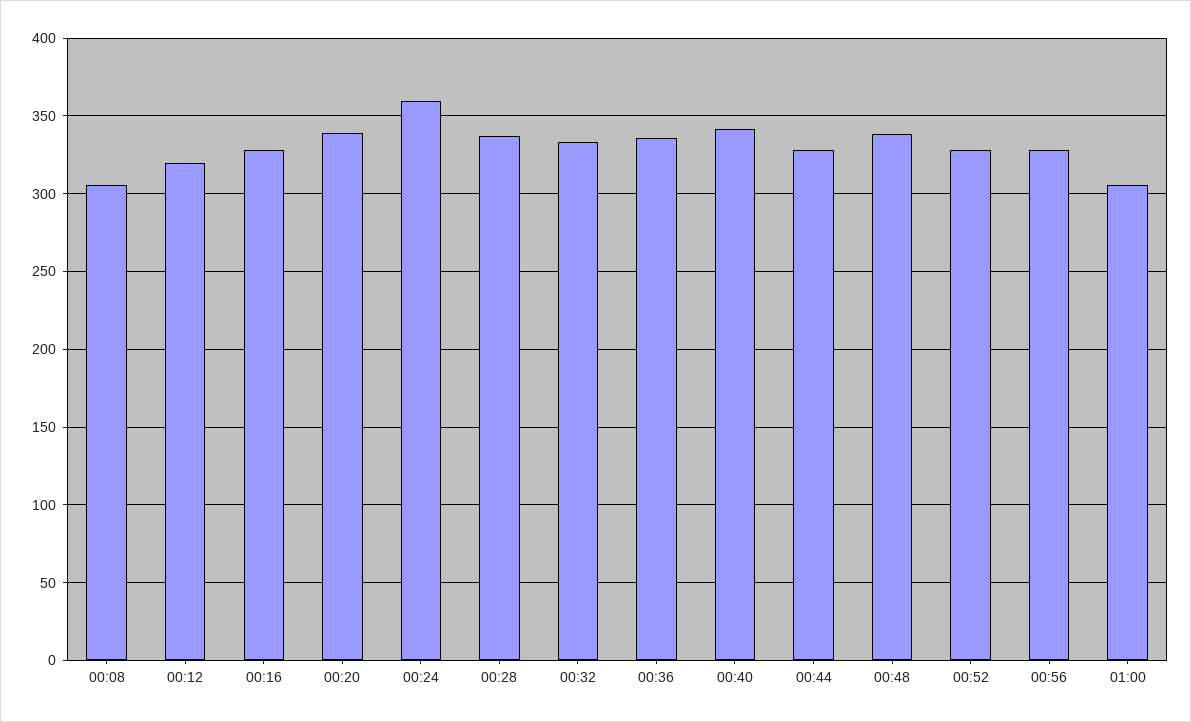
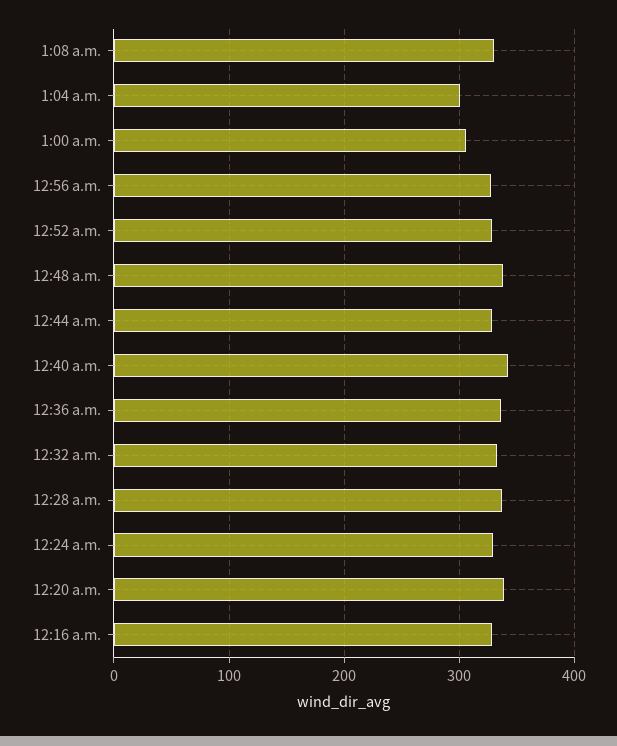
00:08: 305 -> none
00:12: 320 -> none
00:24: 360 -> 330
1:08 a.m.: none -> 330
1:04 a.m.: none -> 300

